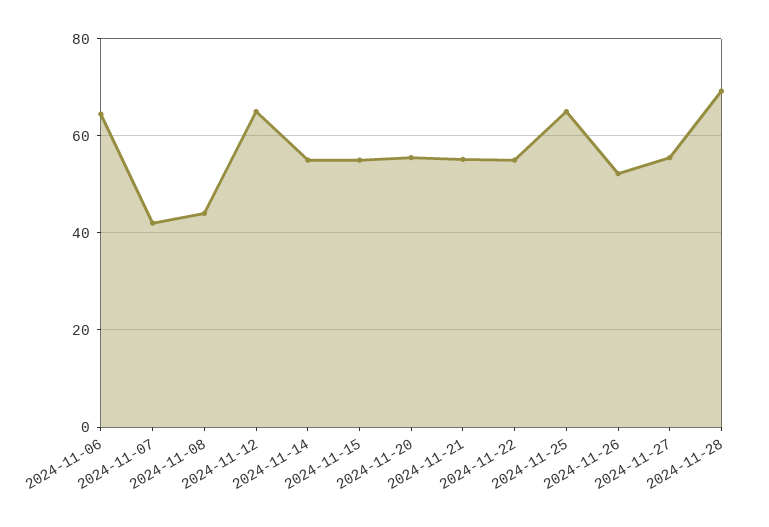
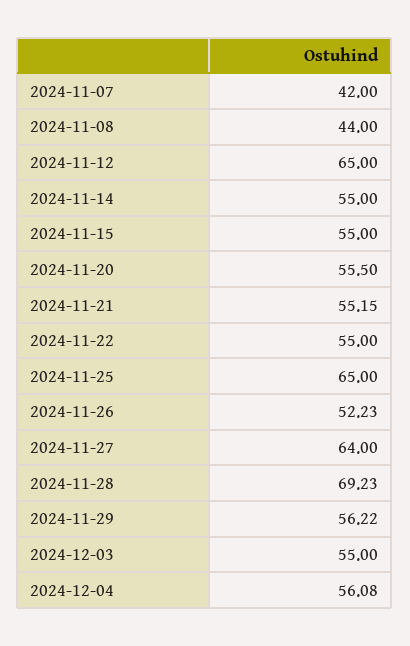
2024-11-06: 64 -> none
2024-11-27: 56 -> 64
2024-11-29: none -> 56.22
2024-12-03: none -> 55
2024-12-04: none -> 56.08

